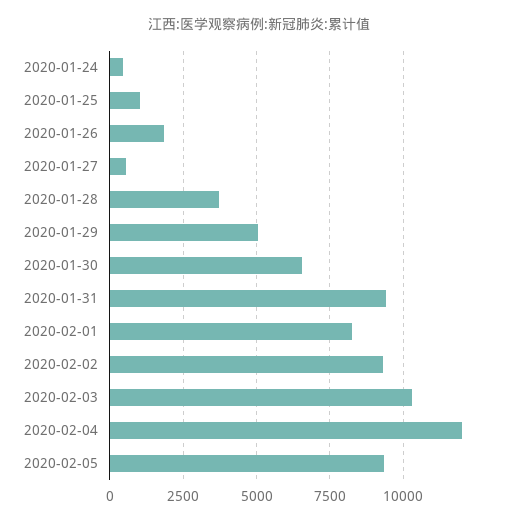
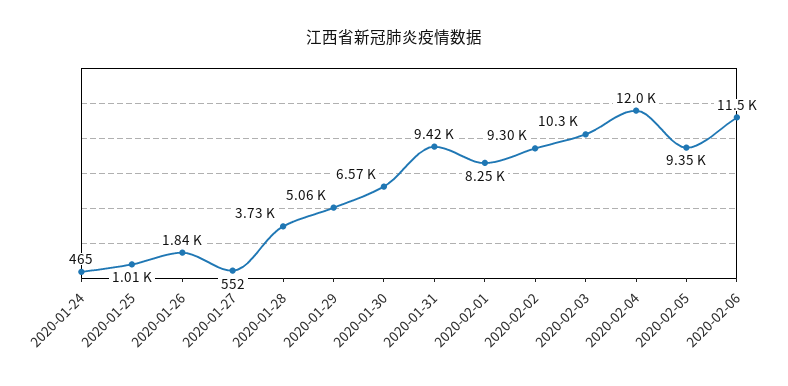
2020-02-06: none -> 11500

